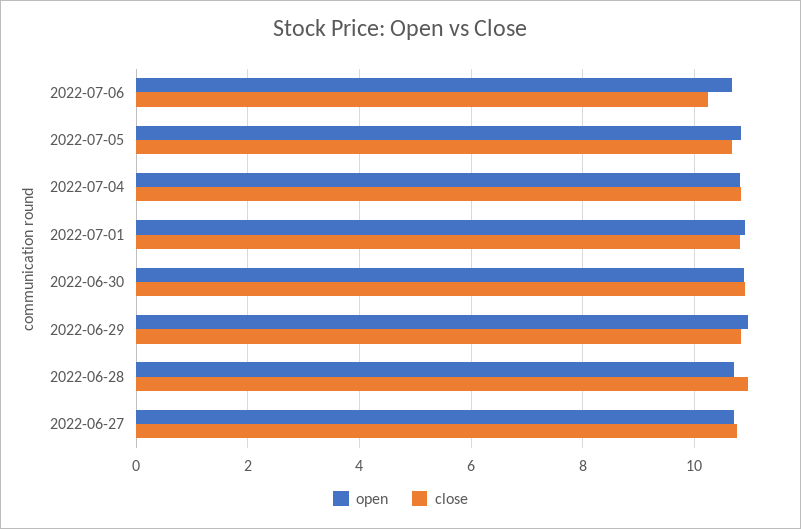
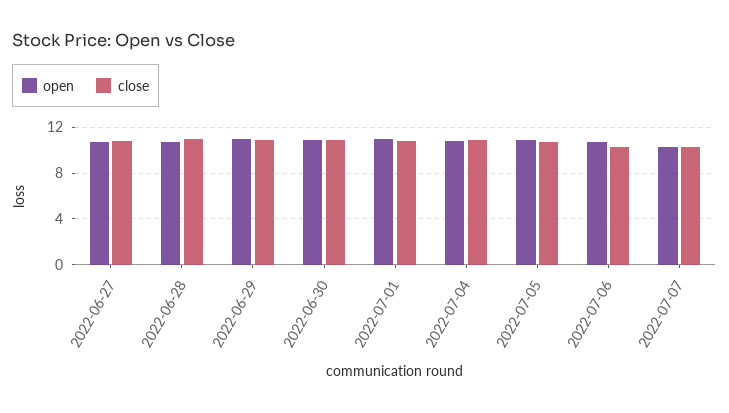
open, 2022-07-07: none -> 10
close, 2022-07-07: none -> 10

